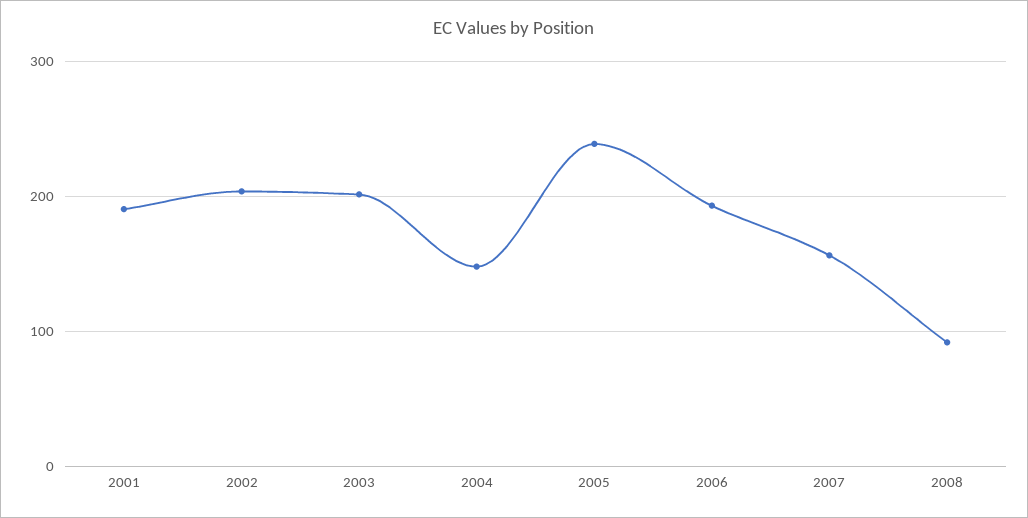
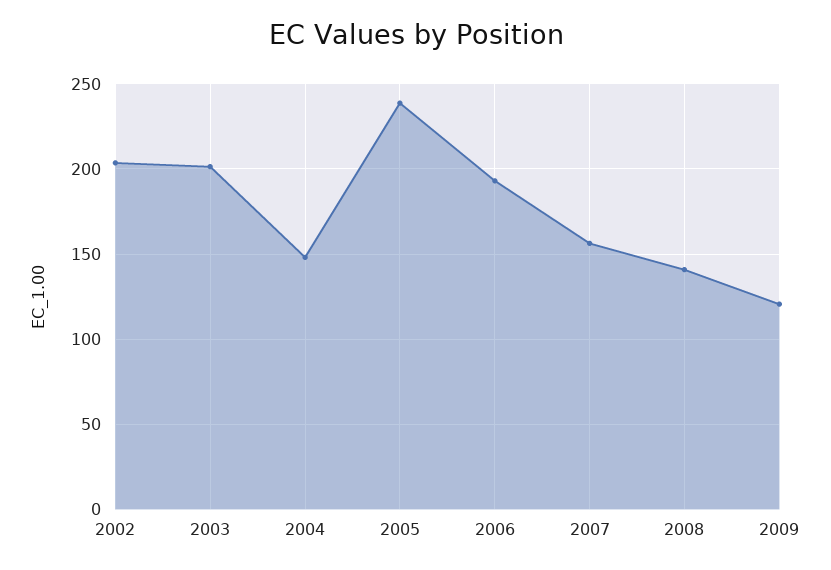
2001: 190 -> none
2008: 90 -> 140
2009: none -> 120

